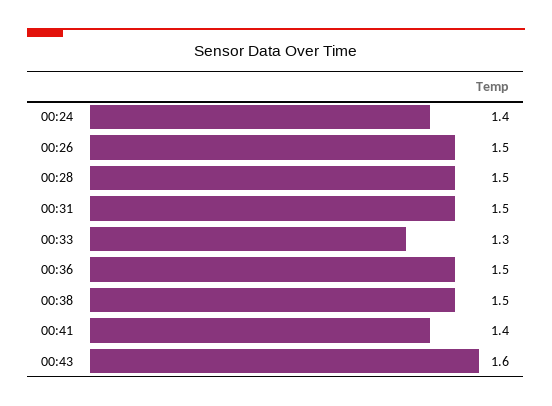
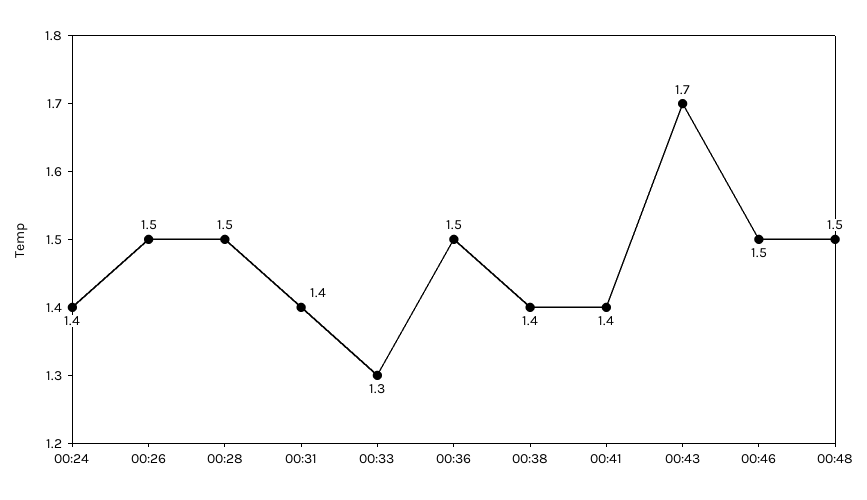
00:31: 1.5 -> 1.4
00:38: 1.5 -> 1.4
00:43: 1.6 -> 1.7
00:46: none -> 1.5
00:48: none -> 1.5

